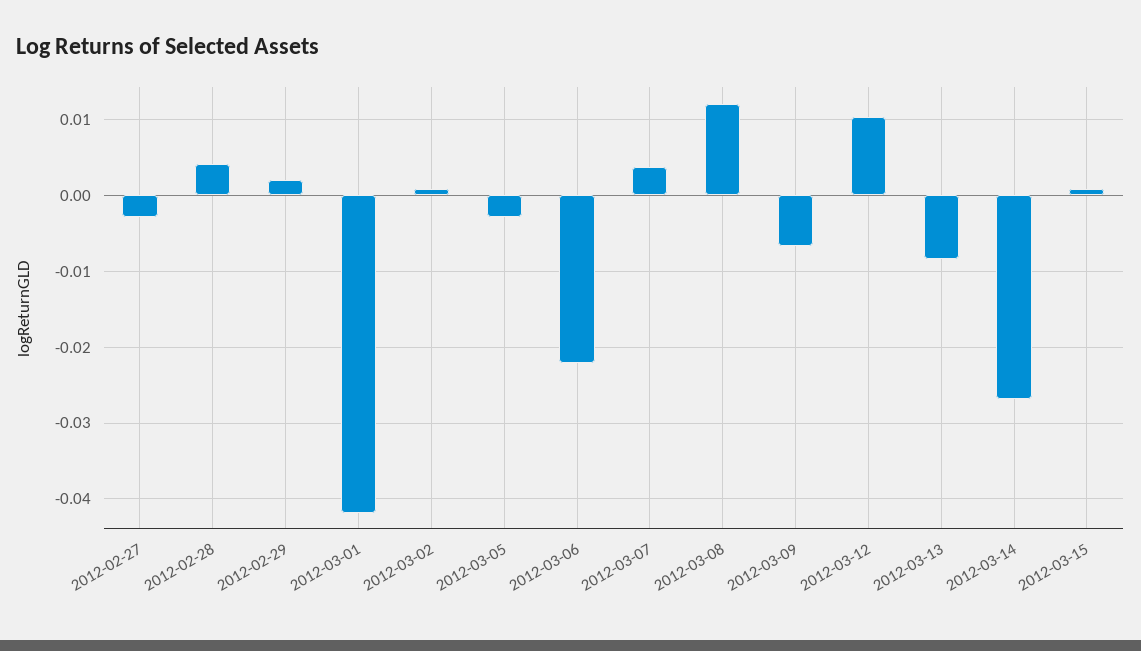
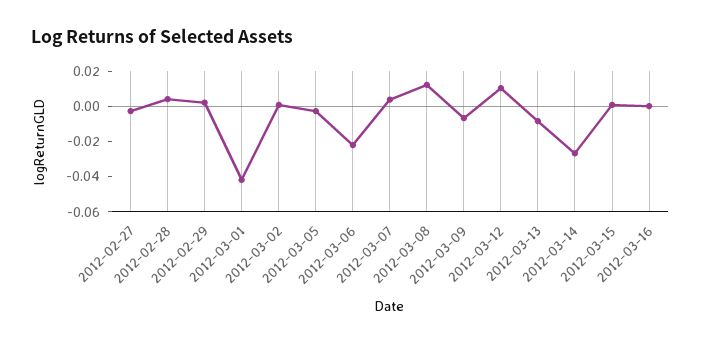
2012-03-16: none -> 0

